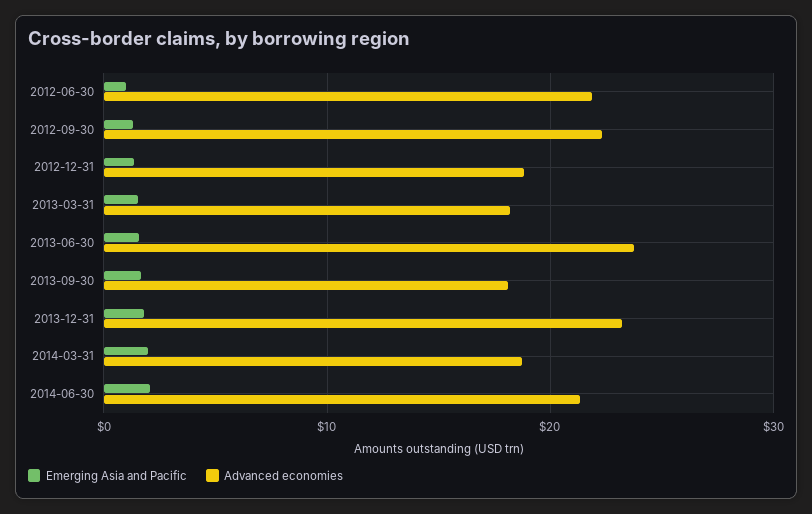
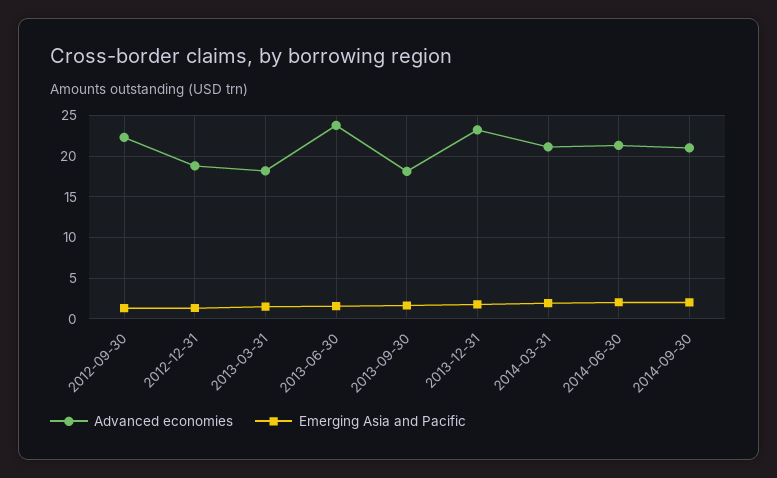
Emerging Asia and Pacific, 2012-06-30: 1 -> none
Advanced economies, 2012-06-30: 22 -> none
Advanced economies, 2014-03-31: 19 -> 21
Advanced economies, 2014-09-30: none -> 21
Emerging Asia and Pacific, 2014-09-30: none -> 2

